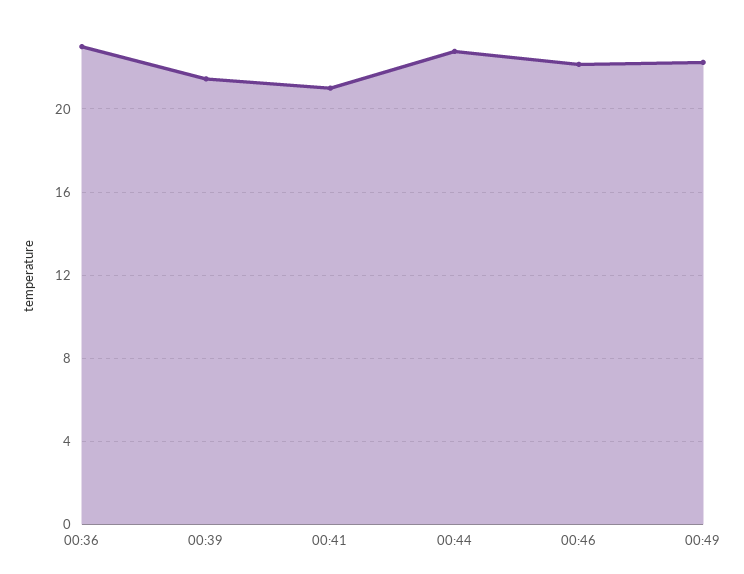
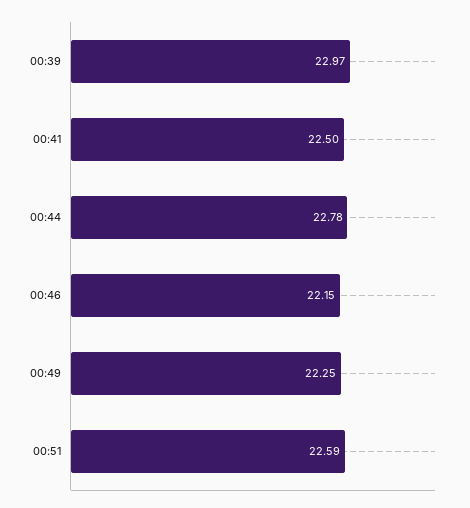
00:36: 23 -> none
00:39: 21.5 -> 22.97
00:41: 21 -> 22.5
00:51: none -> 22.59

